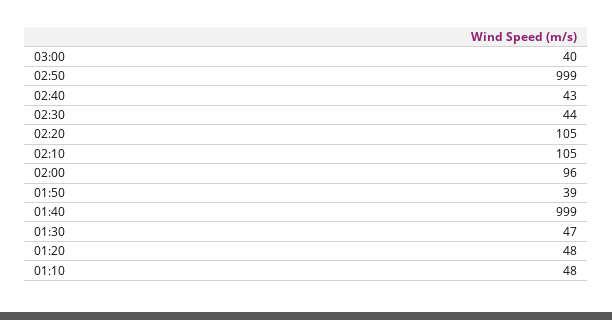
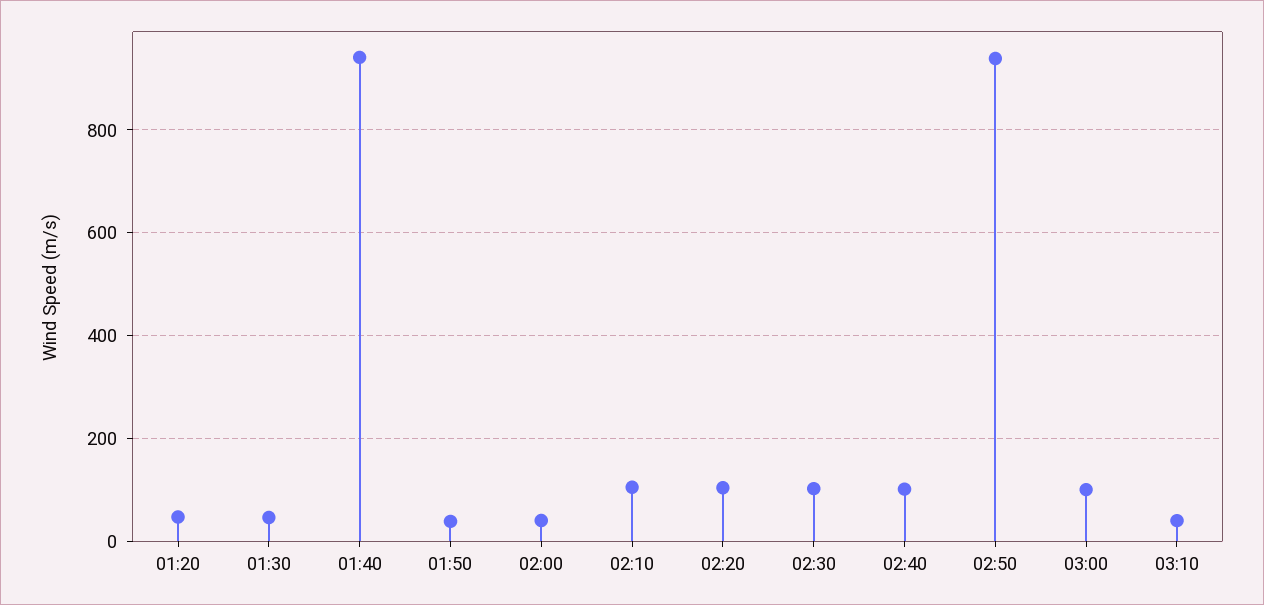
03:00: 40 -> 100
02:50: 999 -> 940
02:40: 43 -> 100
02:30: 44 -> 100
02:00: 96 -> 40
01:40: 999 -> 940
01:10: 48 -> none
03:10: none -> 40

